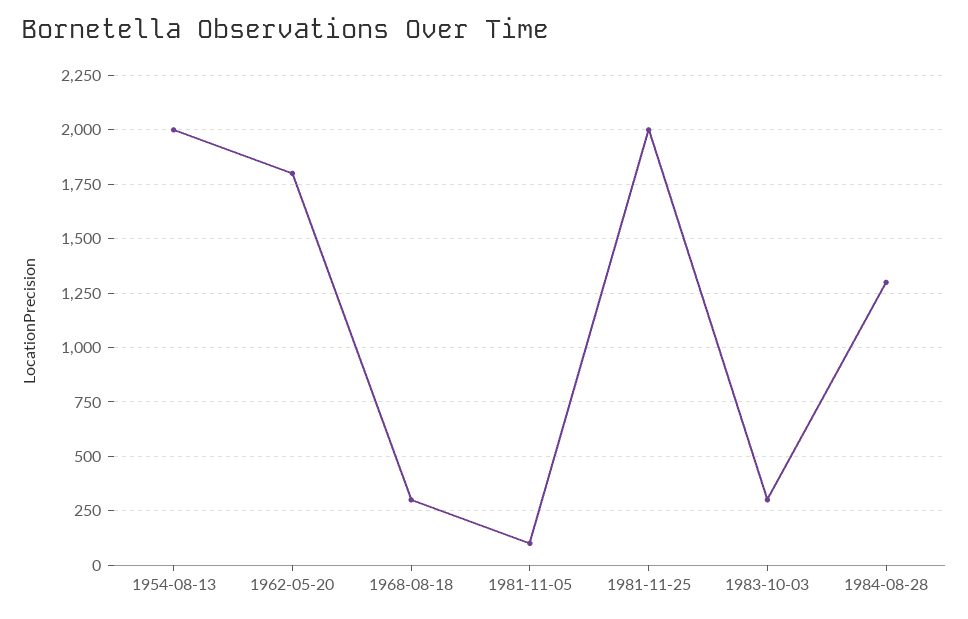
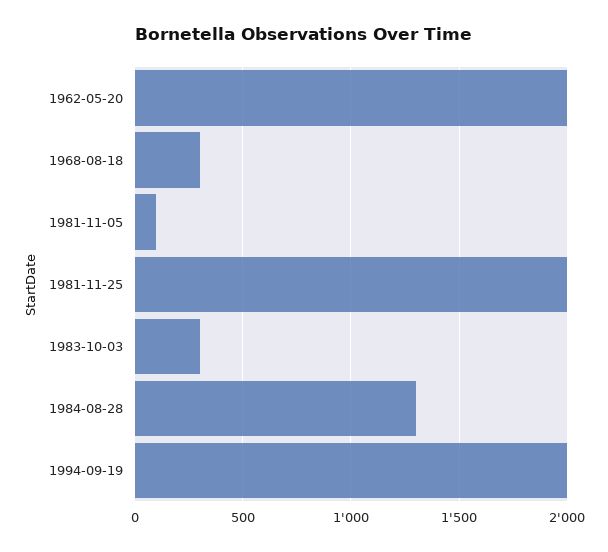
1954-08-13: 2000 -> none
1962-05-20: 1800 -> 2000
1994-09-19: none -> 2000

